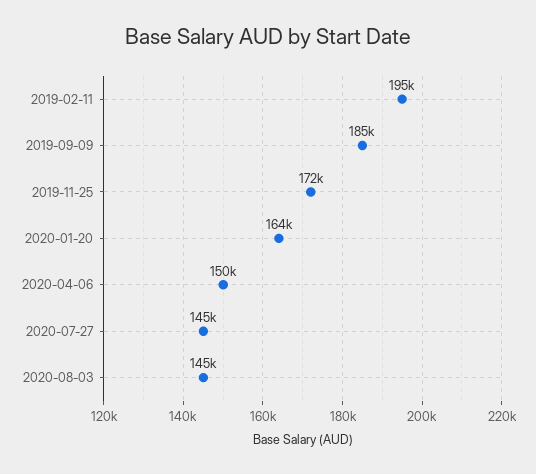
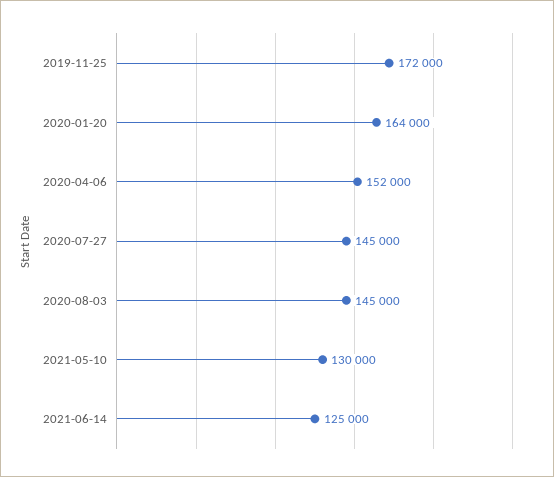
2019-02-11: 195000 -> none
2019-09-09: 185000 -> none
2020-04-06: 150000 -> 152000
2021-05-10: none -> 130000
2021-06-14: none -> 125000

